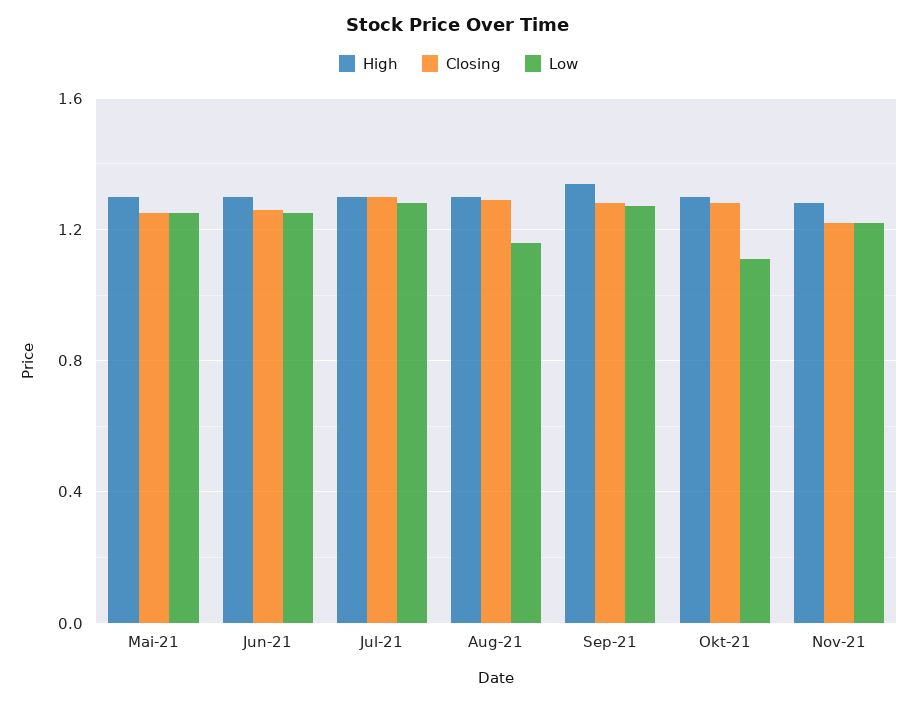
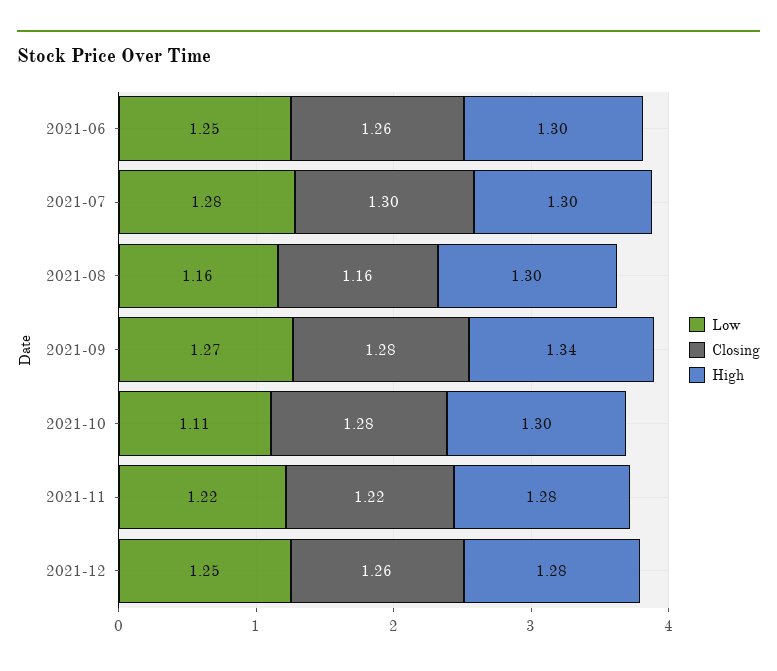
High, Mai-21: 1.3 -> none
Closing, Mai-21: 1.25 -> none
Low, Mai-21: 1.25 -> none
Closing, Aug-21: 1.3 -> 1.16
Low, 2021-12: none -> 1.25
Closing, 2021-12: none -> 1.26
High, 2021-12: none -> 1.28

